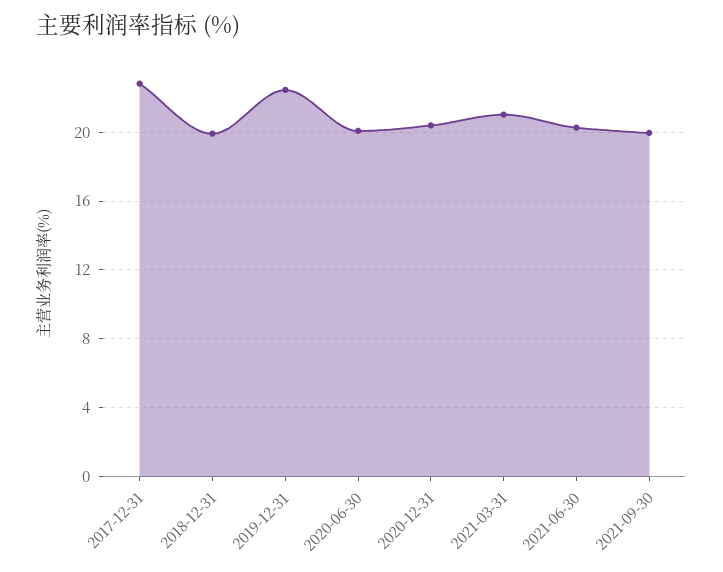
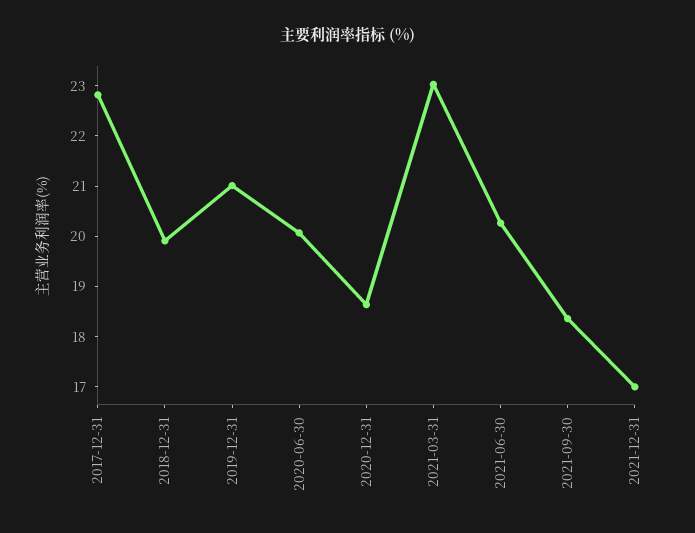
2019-12-31: 22.5 -> 21
2020-12-31: 20.5 -> 18.6
2021-03-31: 21 -> 23
2021-09-30: 20 -> 18.4
2021-12-31: none -> 17

